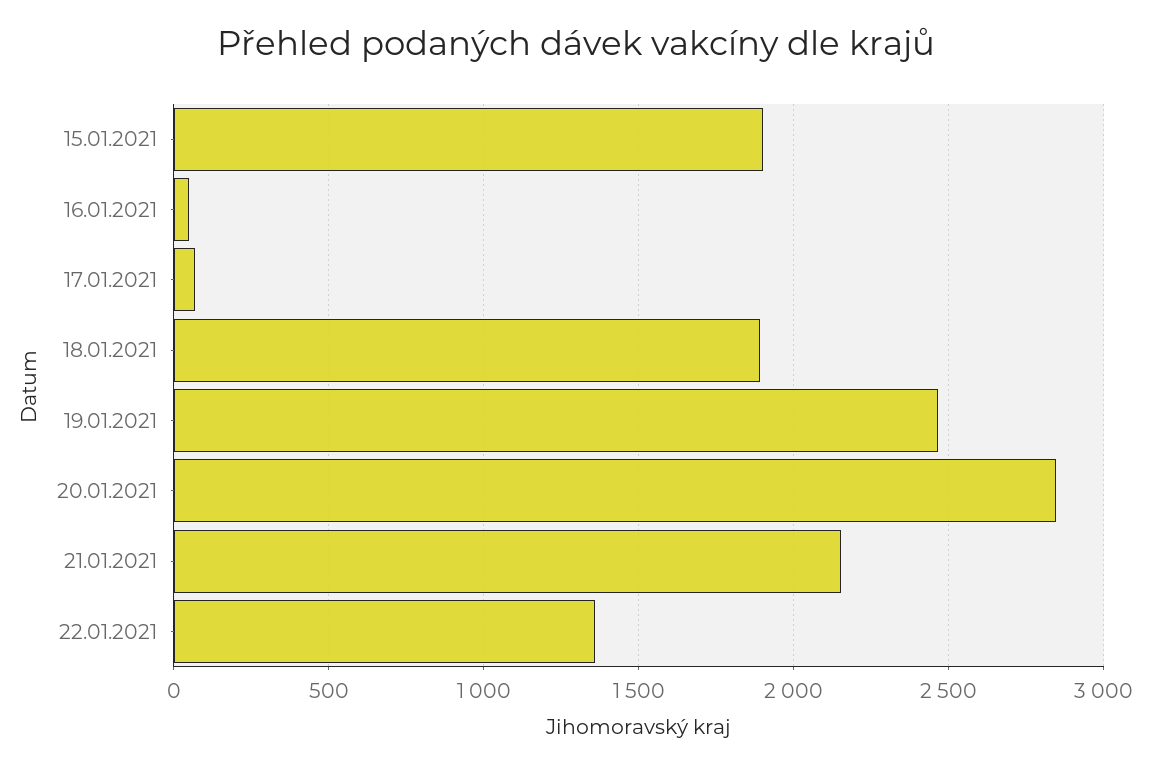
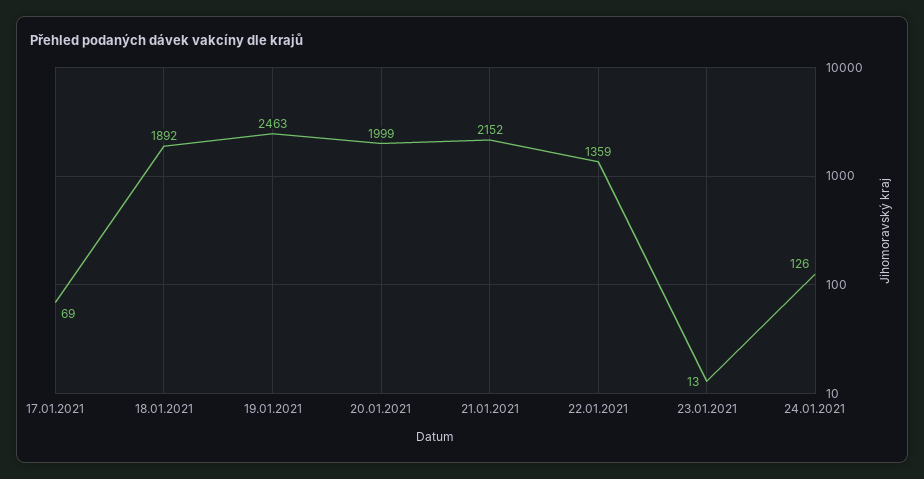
15.01.2021: 1900 -> none
16.01.2021: 50 -> none
20.01.2021: 2850 -> 1999
23.01.2021: none -> 13
24.01.2021: none -> 126

